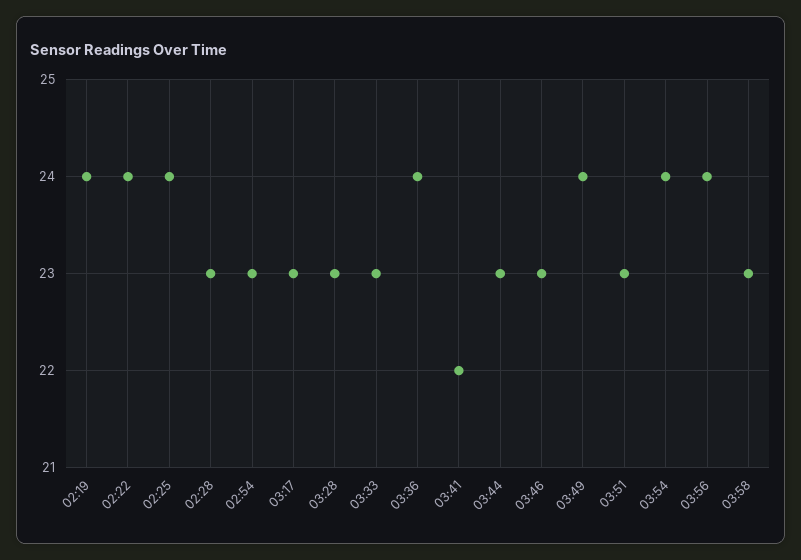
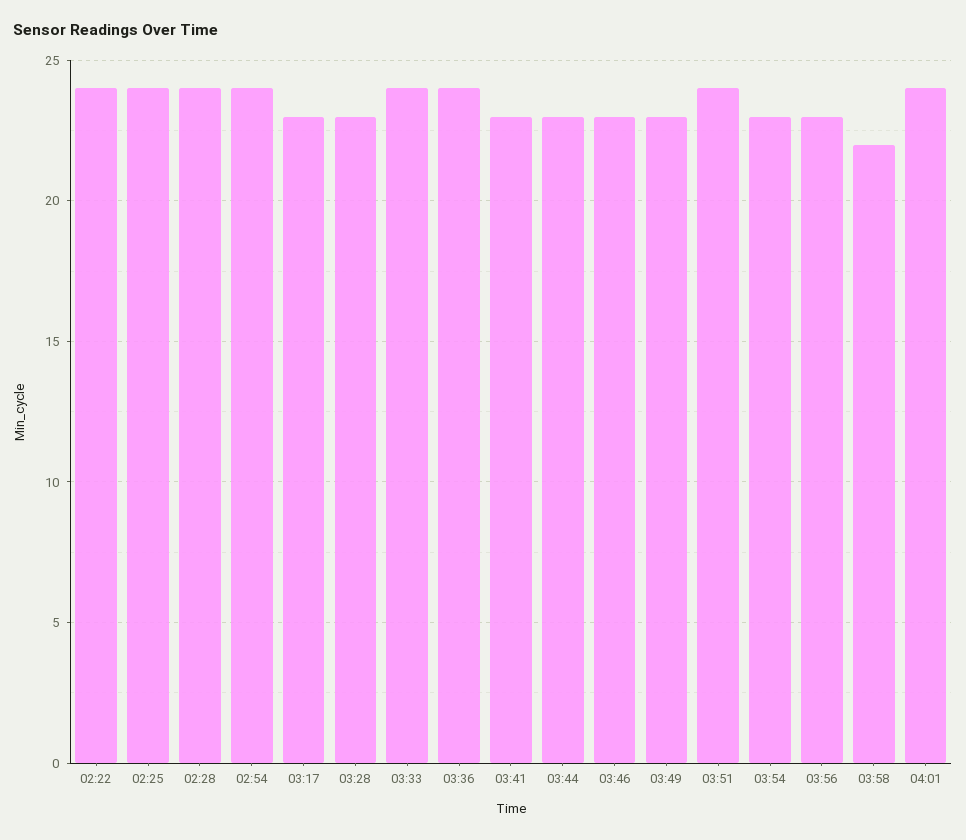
02:19: 24 -> none
02:28: 23 -> 24
02:54: 23 -> 24
03:33: 23 -> 24
03:41: 22 -> 23
03:49: 24 -> 23
03:51: 23 -> 24
03:54: 24 -> 23
03:56: 24 -> 23
03:58: 23 -> 22
04:01: none -> 24

